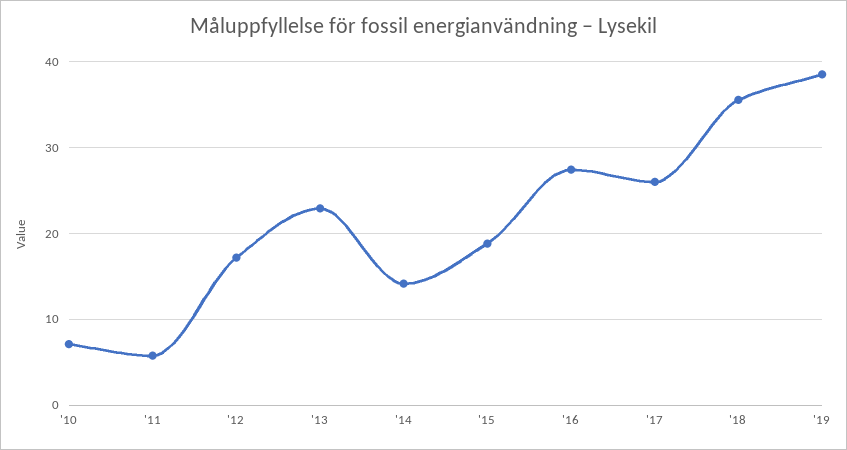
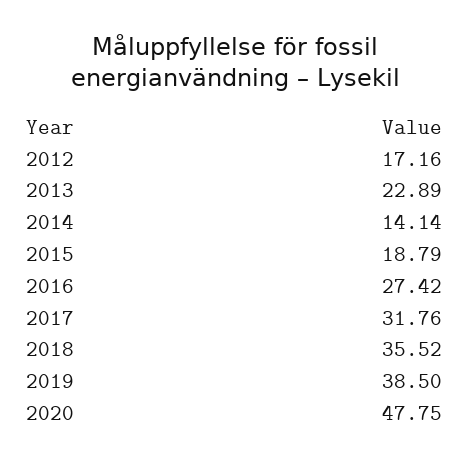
'10: 7 -> none
'11: 6 -> none
'17: 26 -> 31.76
2020: none -> 47.75

